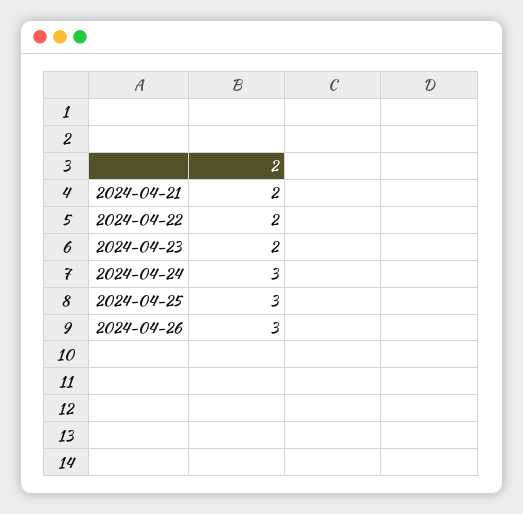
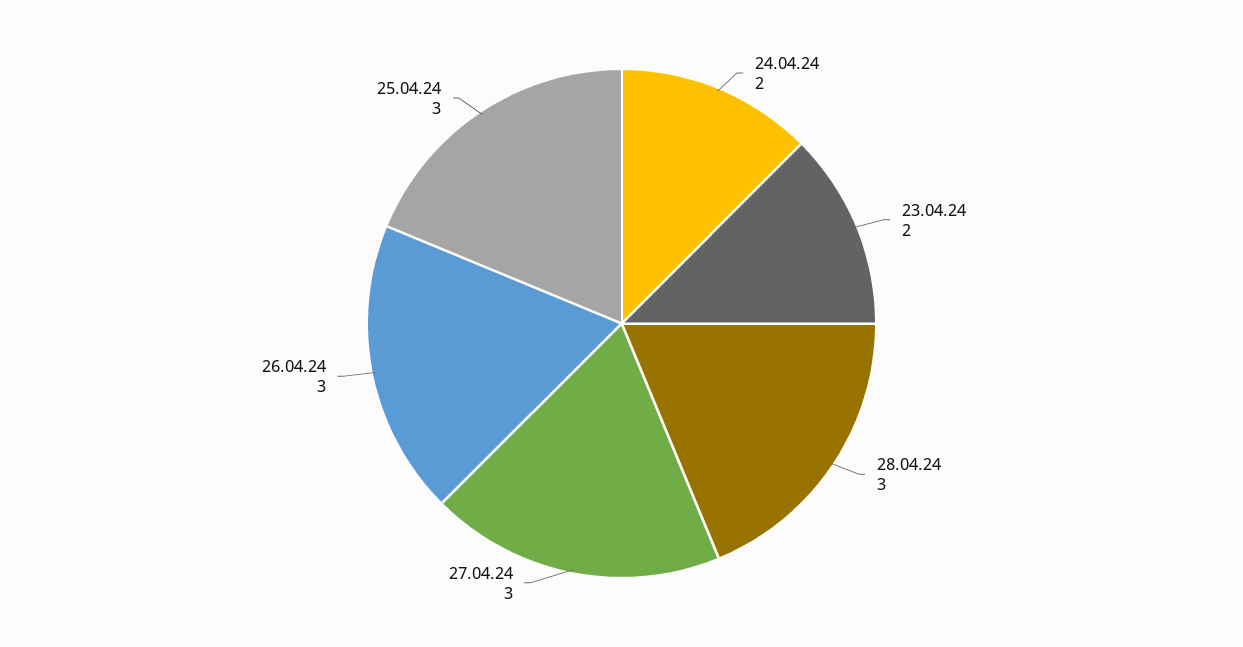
2024-04-21: 2 -> none
2024-04-22: 2 -> none
2024-04-24: 3 -> 2
28.04.24: none -> 3
27.04.24: none -> 3

